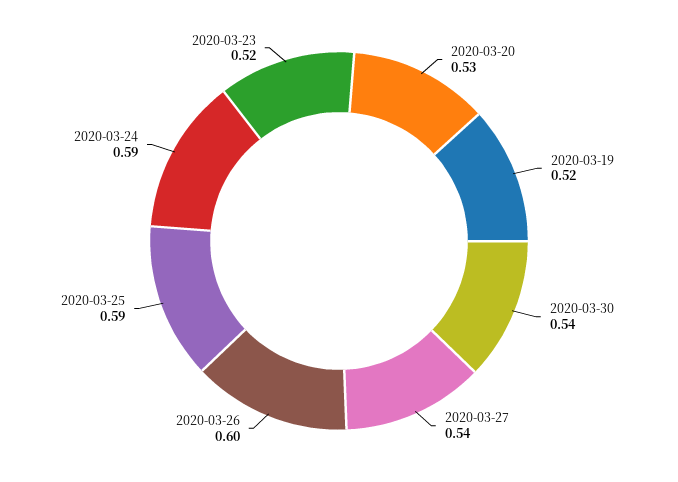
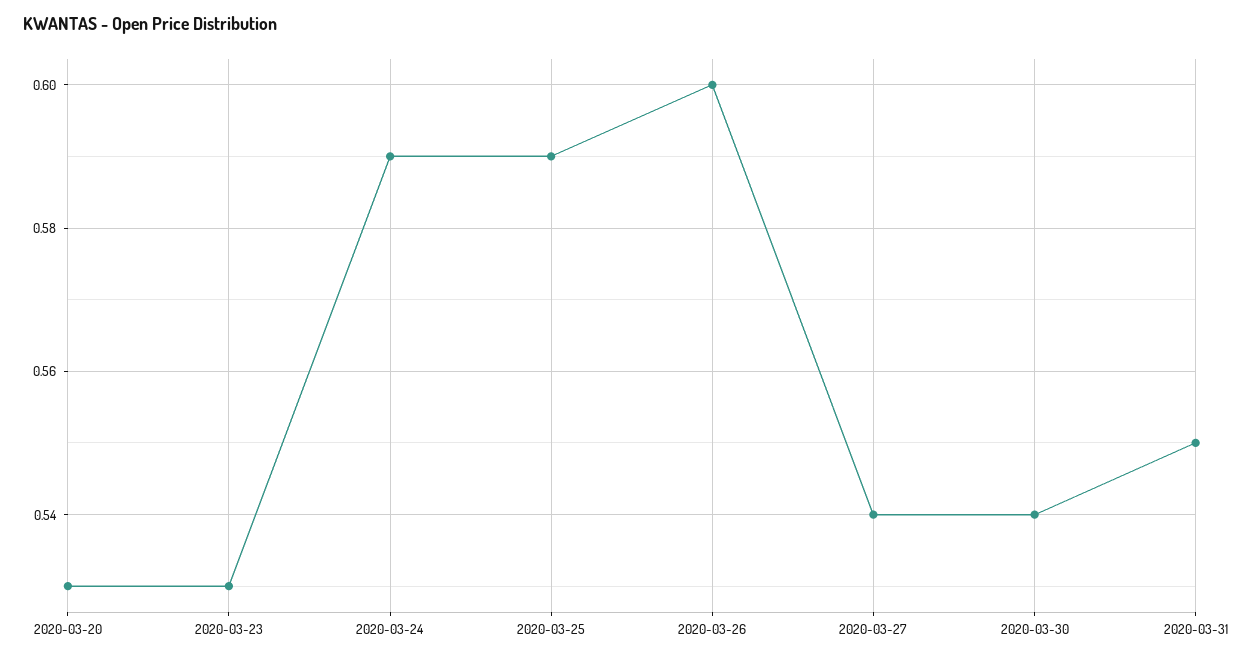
2020-03-19: 0.52 -> none
2020-03-23: 0.52 -> 0.53
2020-03-31: none -> 0.55

